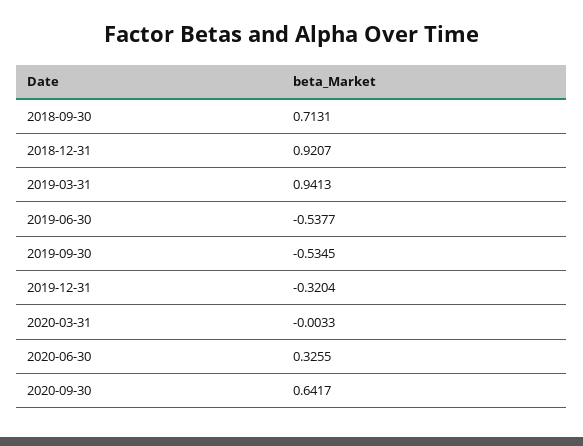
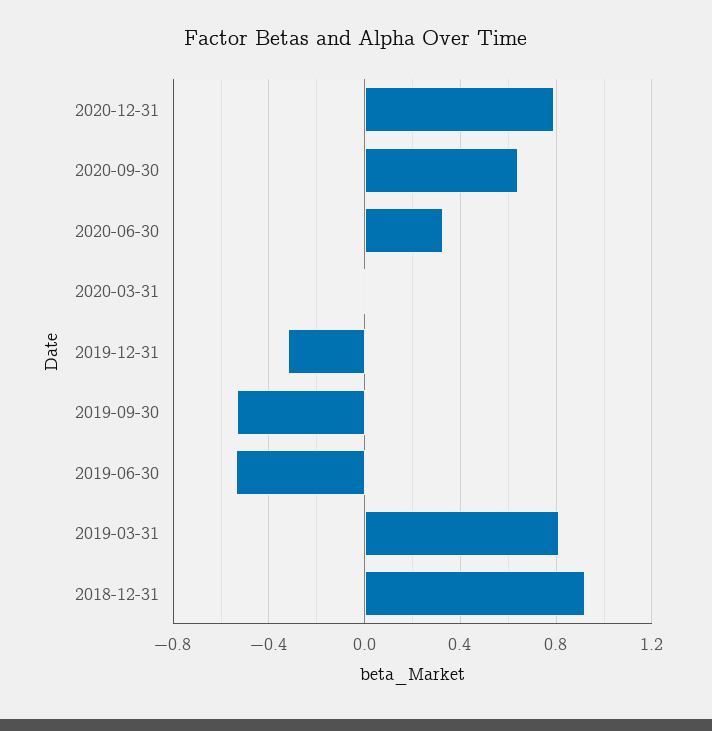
2018-09-30: 0.7131 -> none
2019-03-31: 0.9413 -> 0.8
2020-12-31: none -> 0.8

